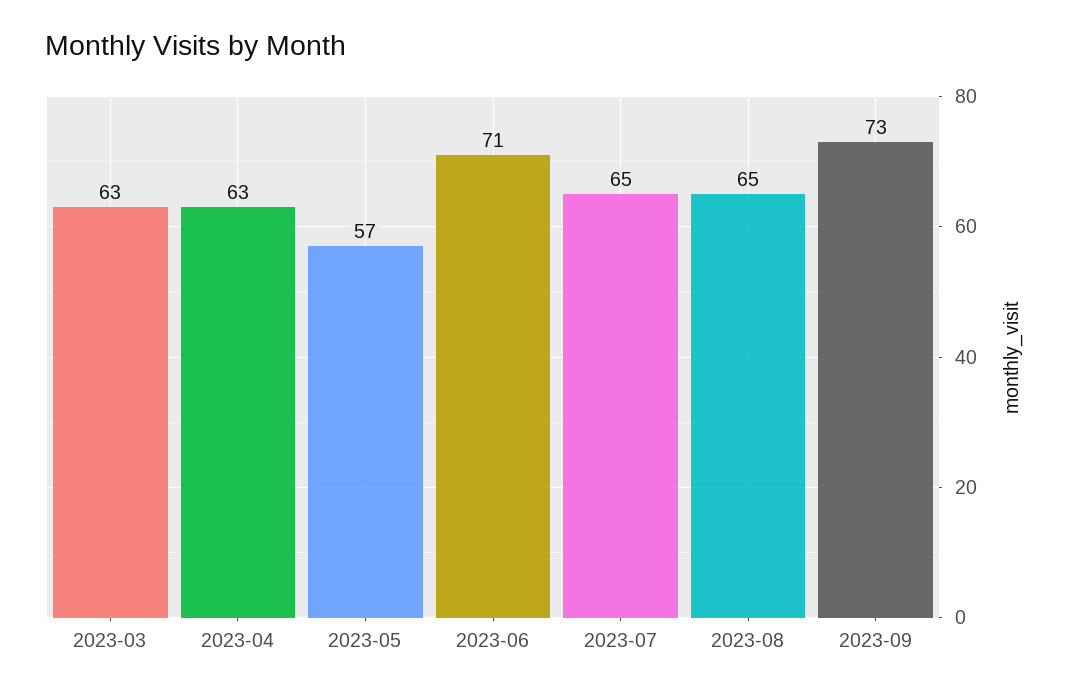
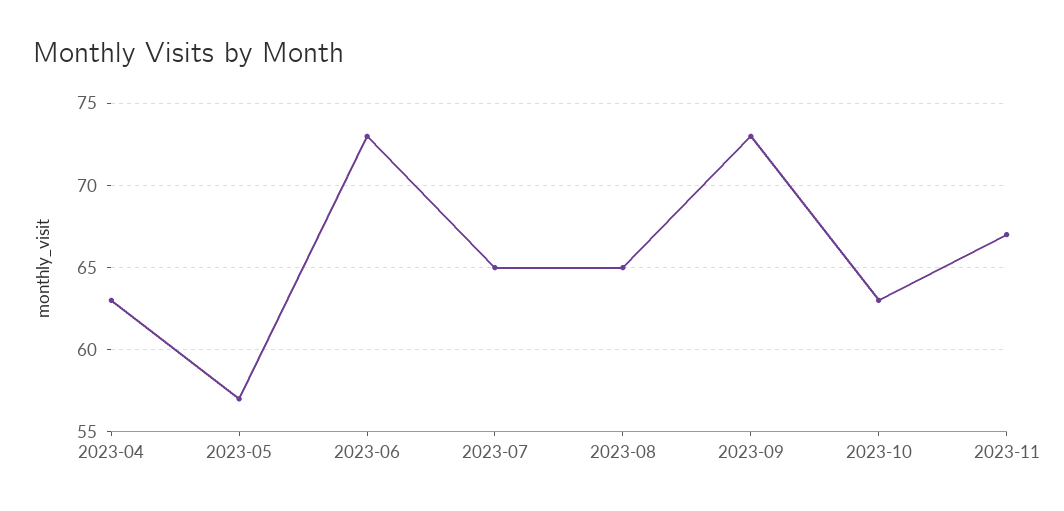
2023-03: 63 -> none
2023-06: 71 -> 73
2023-10: none -> 63
2023-11: none -> 67

